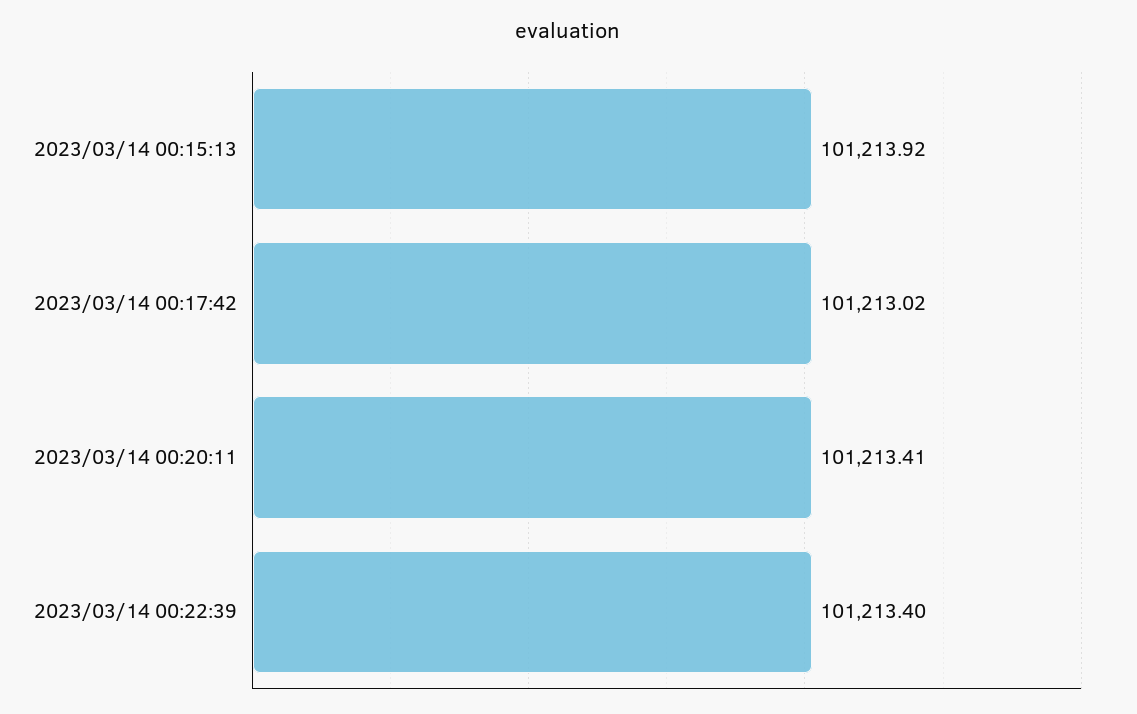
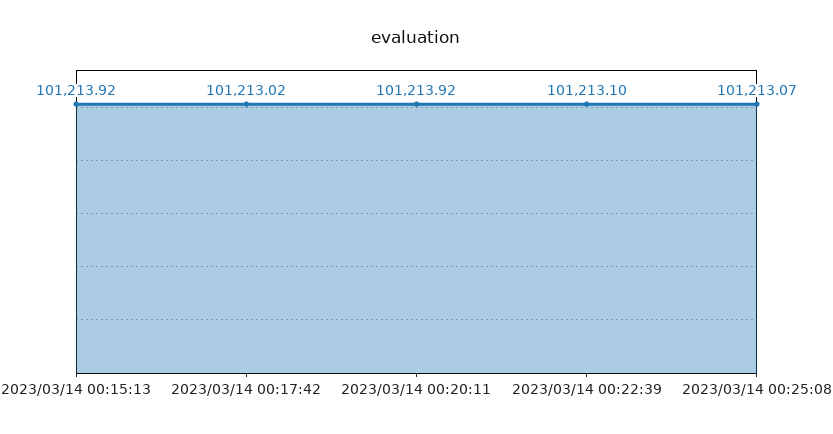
2023/03/14 00:20:11: 101213.41 -> 101213.92
2023/03/14 00:22:39: 101213.4 -> 101213.1
2023/03/14 00:25:08: none -> 101213.07

